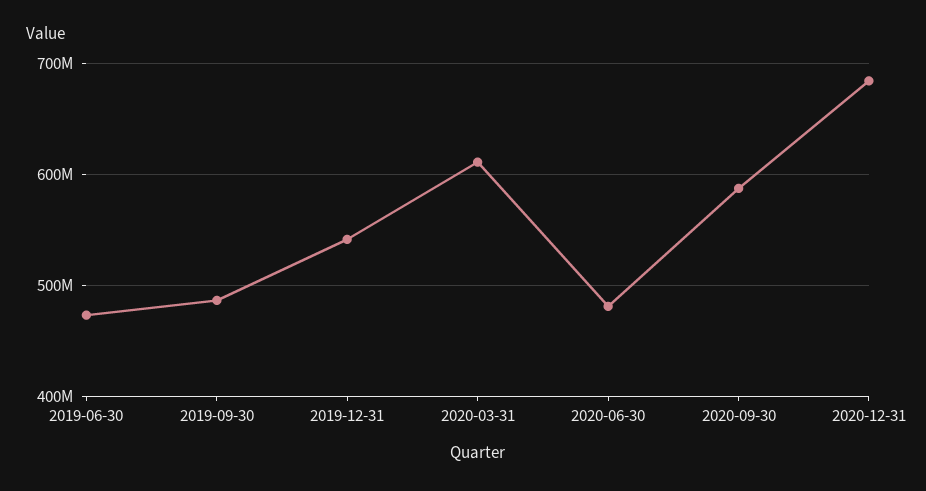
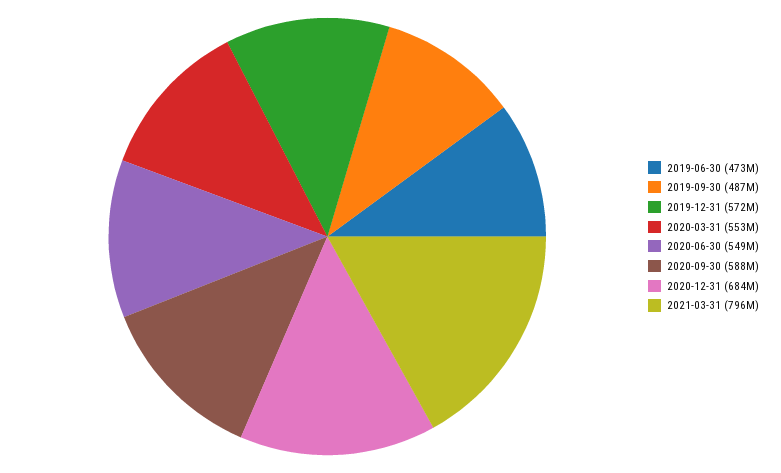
2019-12-31: 540000000 -> 572000000
2020-03-31: 610000000 -> 553000000
2020-06-30: 480000000 -> 549000000
2021-03-31: none -> 796000000

